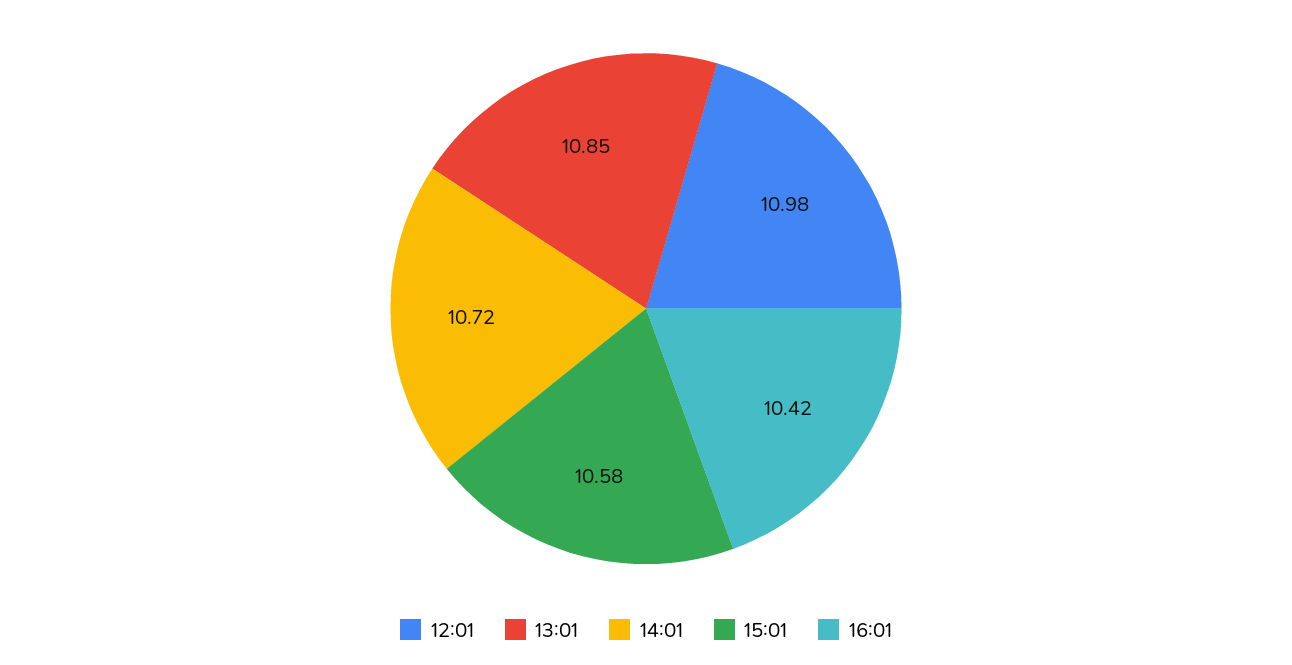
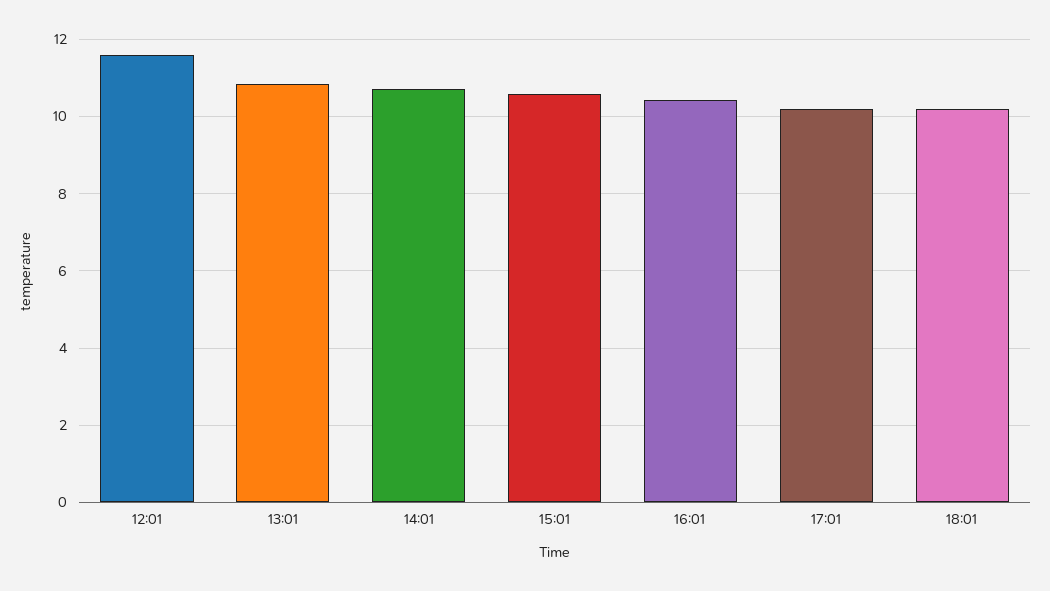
12:01: 10.98 -> 11.6
17:01: none -> 10.2
18:01: none -> 10.2

